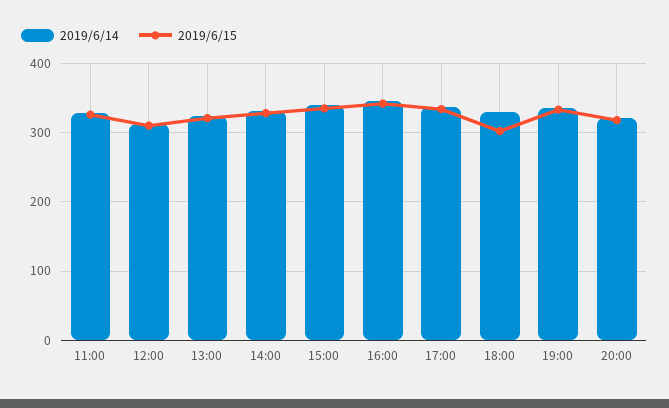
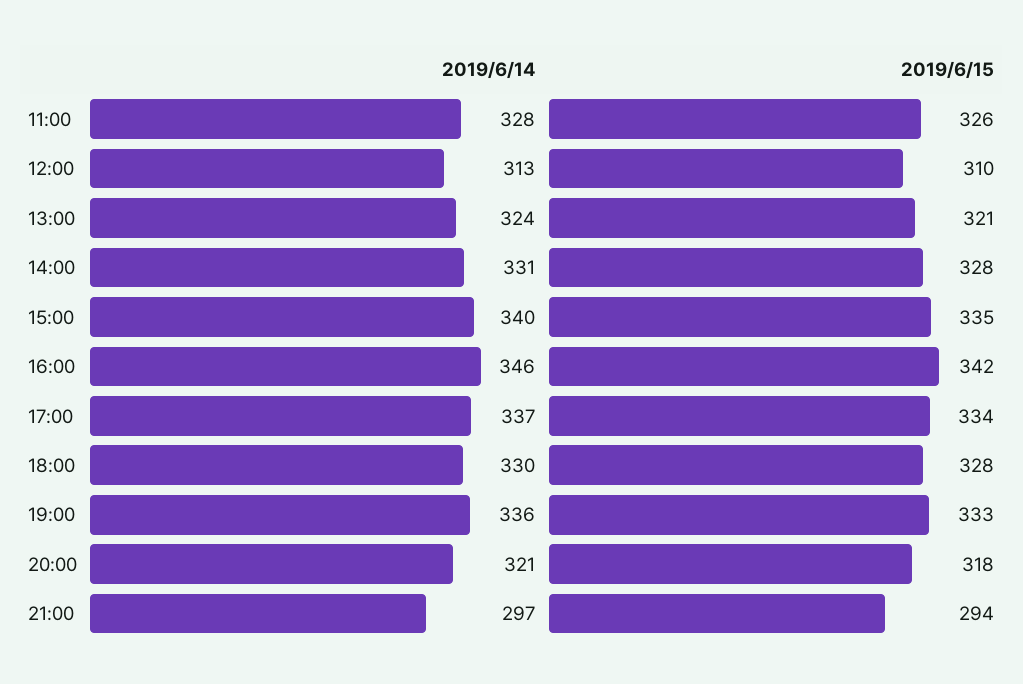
2019/6/15, 18:00: 300 -> 328
2019/6/14, 21:00: none -> 297
2019/6/15, 21:00: none -> 294

